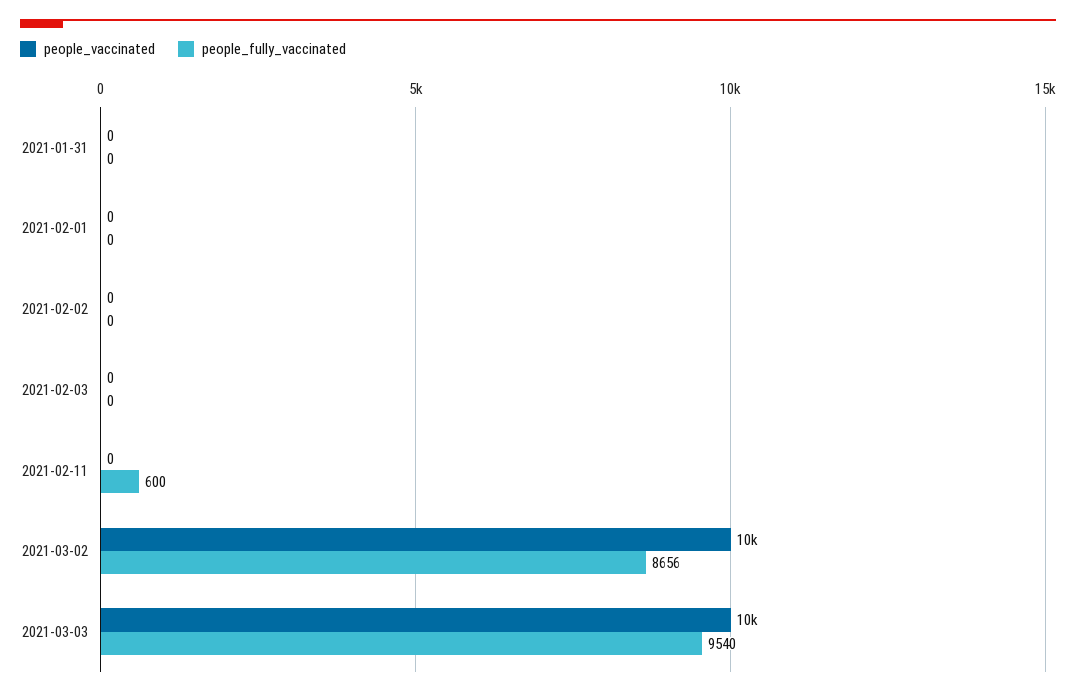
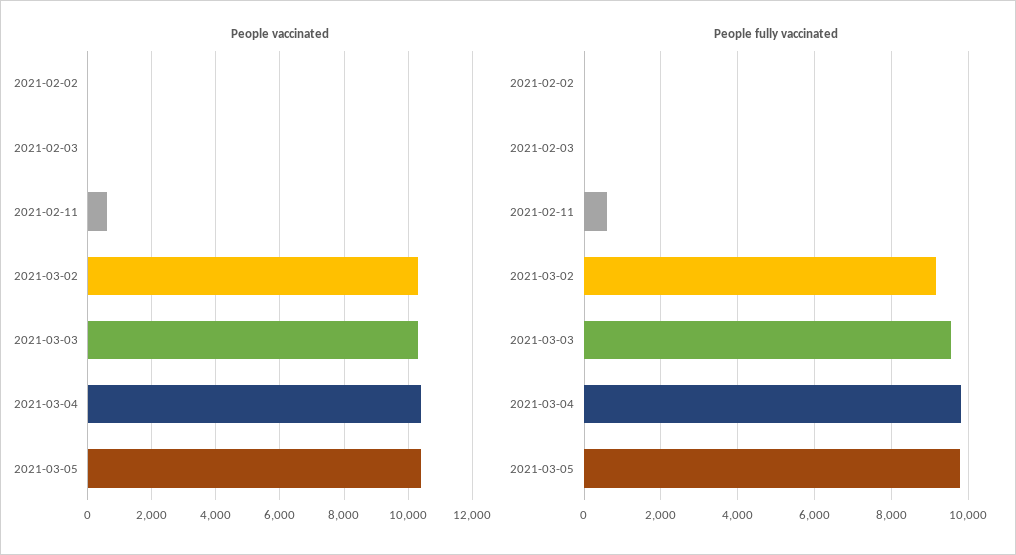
people_vaccinated, 2021-01-31: 0 -> none
people_fully_vaccinated, 2021-01-31: 0 -> none
people_vaccinated, 2021-02-01: 0 -> none
people_fully_vaccinated, 2021-02-01: 0 -> none
people_vaccinated, 2021-02-11: 0 -> 600
people_fully_vaccinated, 2021-03-02: 8656 -> 9200
people_vaccinated, 2021-03-04: none -> 10400
people_vaccinated, 2021-03-05: none -> 10400
people_fully_vaccinated, 2021-03-04: none -> 9800
people_fully_vaccinated, 2021-03-05: none -> 9800

